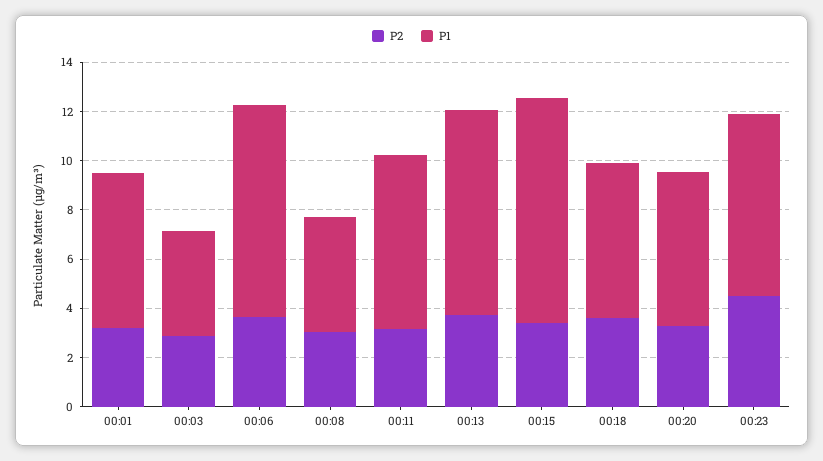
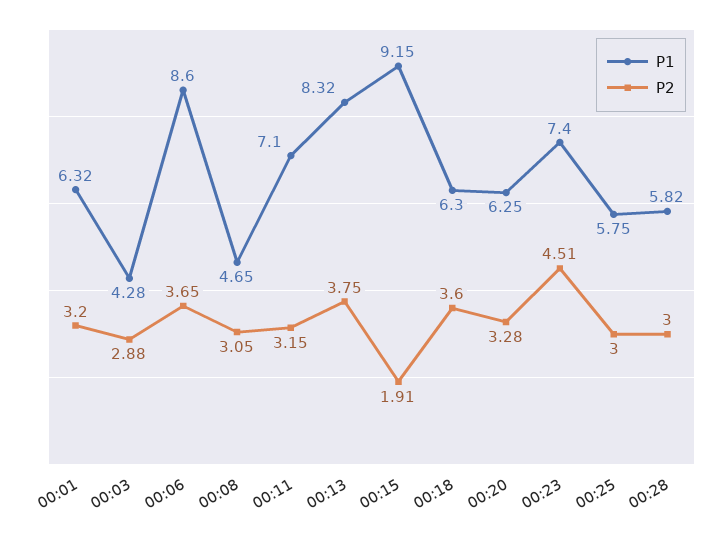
P2, 00:15: 3.5 -> 1.91
P1, 00:25: none -> 5.75
P2, 00:25: none -> 3
P1, 00:28: none -> 5.82
P2, 00:28: none -> 3

